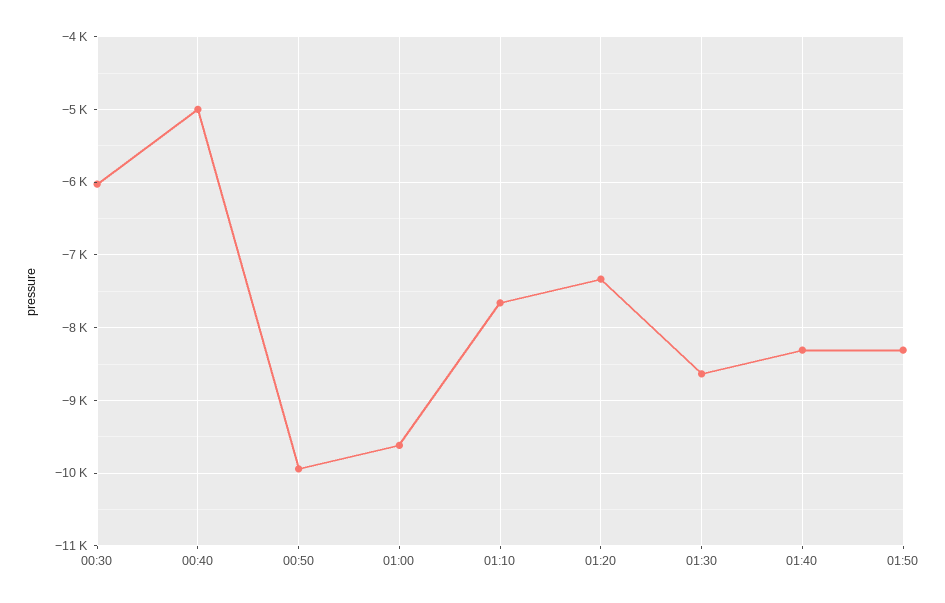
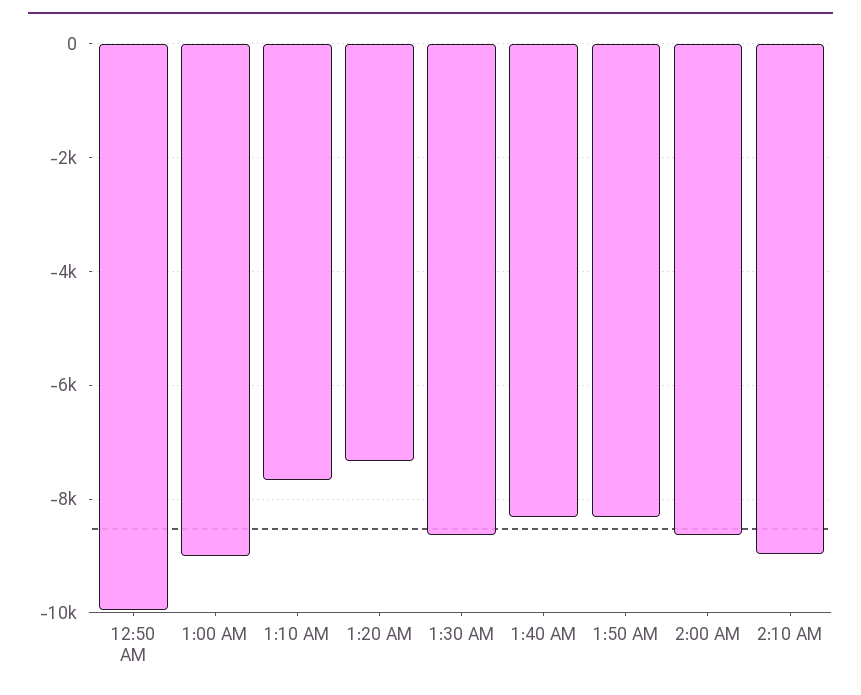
00:30: -6000 -> none
00:40: -5000 -> none
01:00: -9600 -> -9000
2:00 AM: none -> -8600
2:10 AM: none -> -9000

